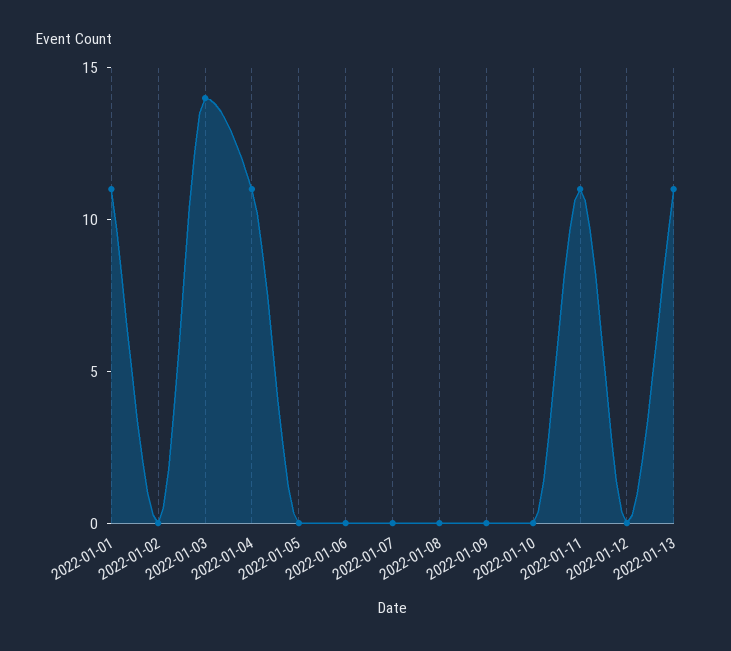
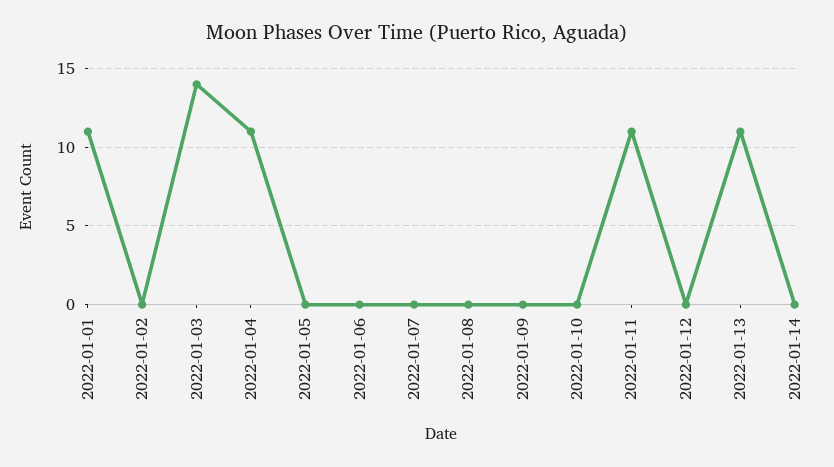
2022-01-14: none -> 0

